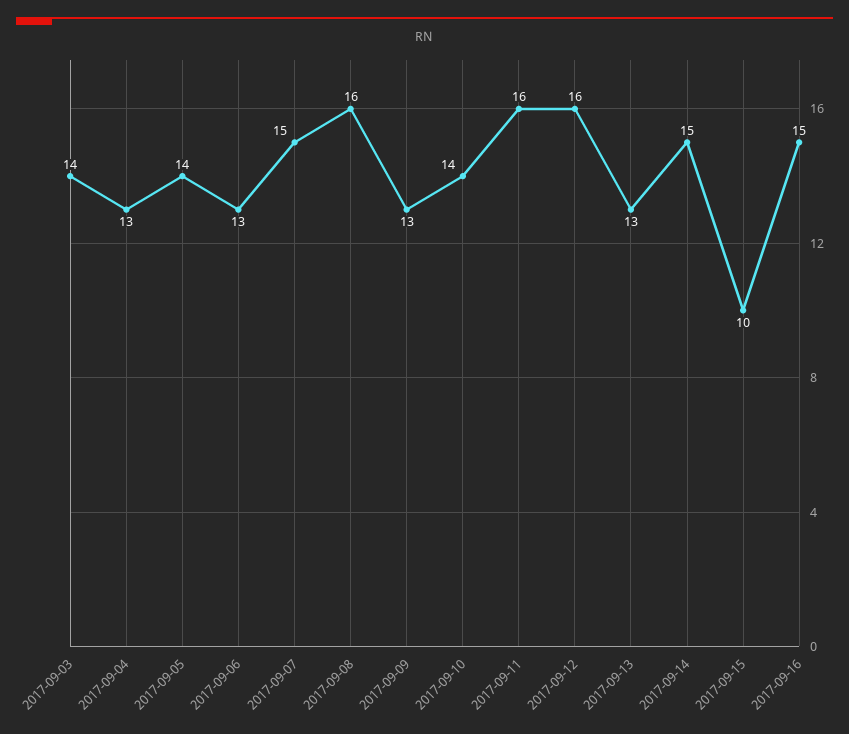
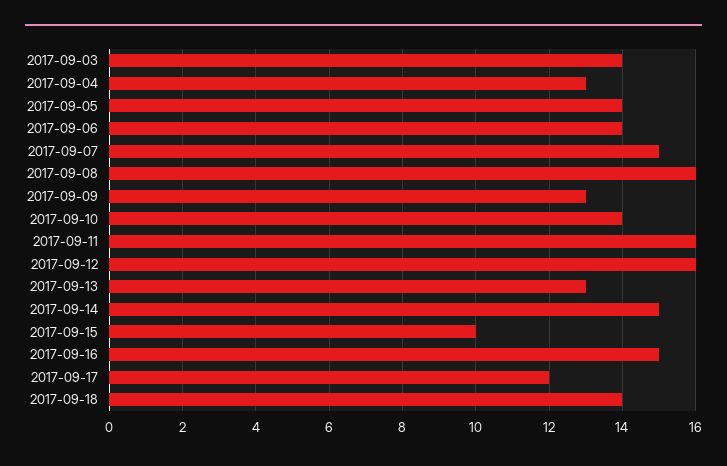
2017-09-06: 13 -> 14
2017-09-17: none -> 12
2017-09-18: none -> 14

